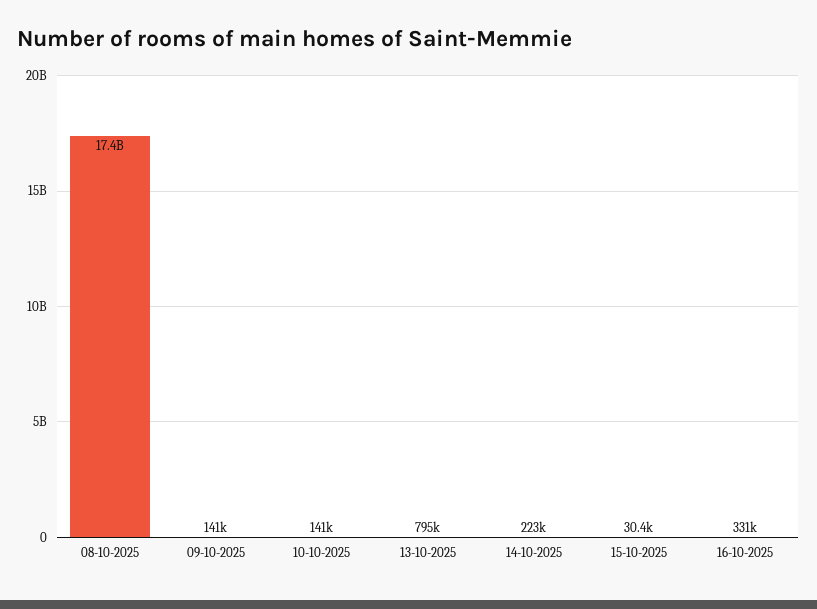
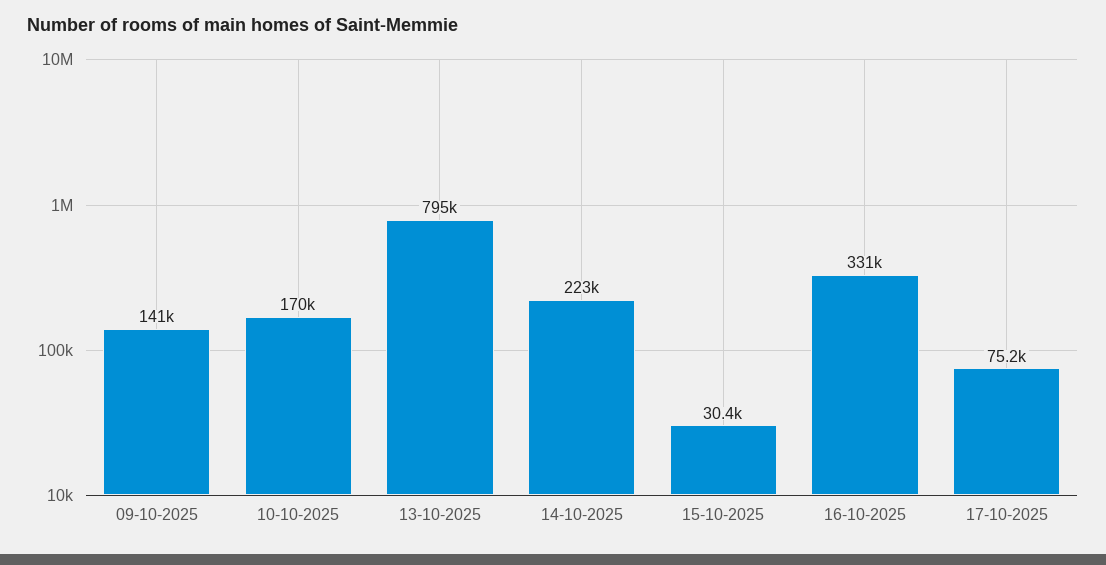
08-10-2025: 17400000000 -> none
10-10-2025: 141000 -> 170000
17-10-2025: none -> 75200

